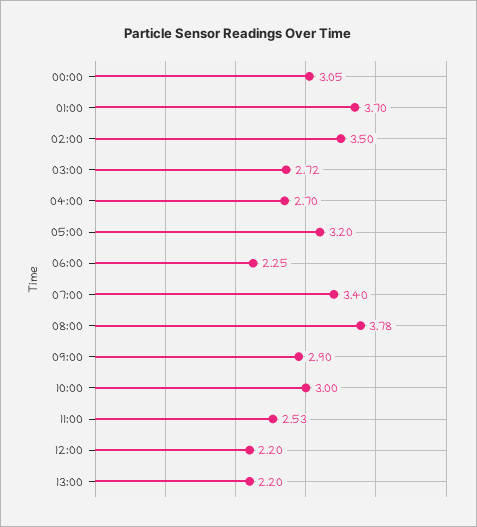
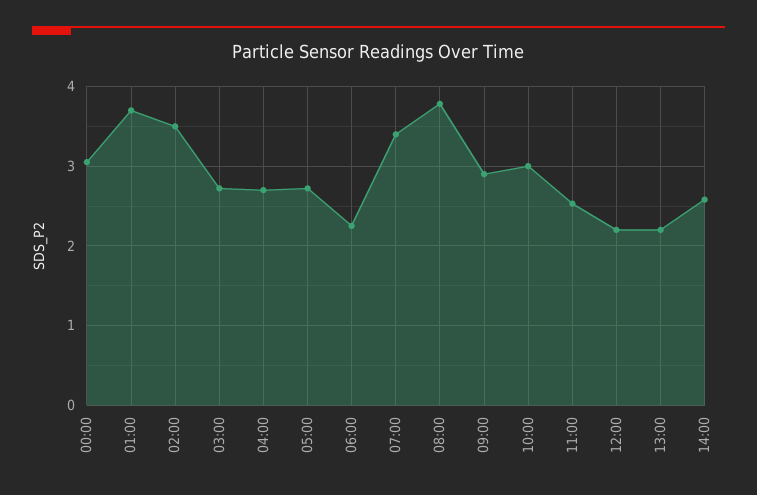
05:00: 3.2 -> 2.7
14:00: none -> 2.6

